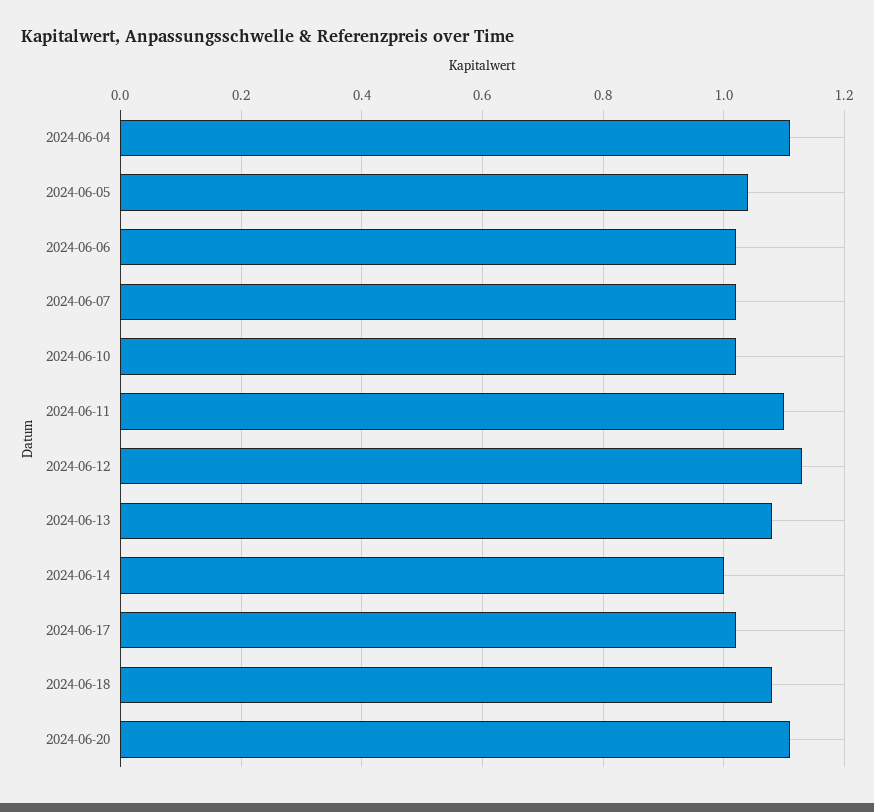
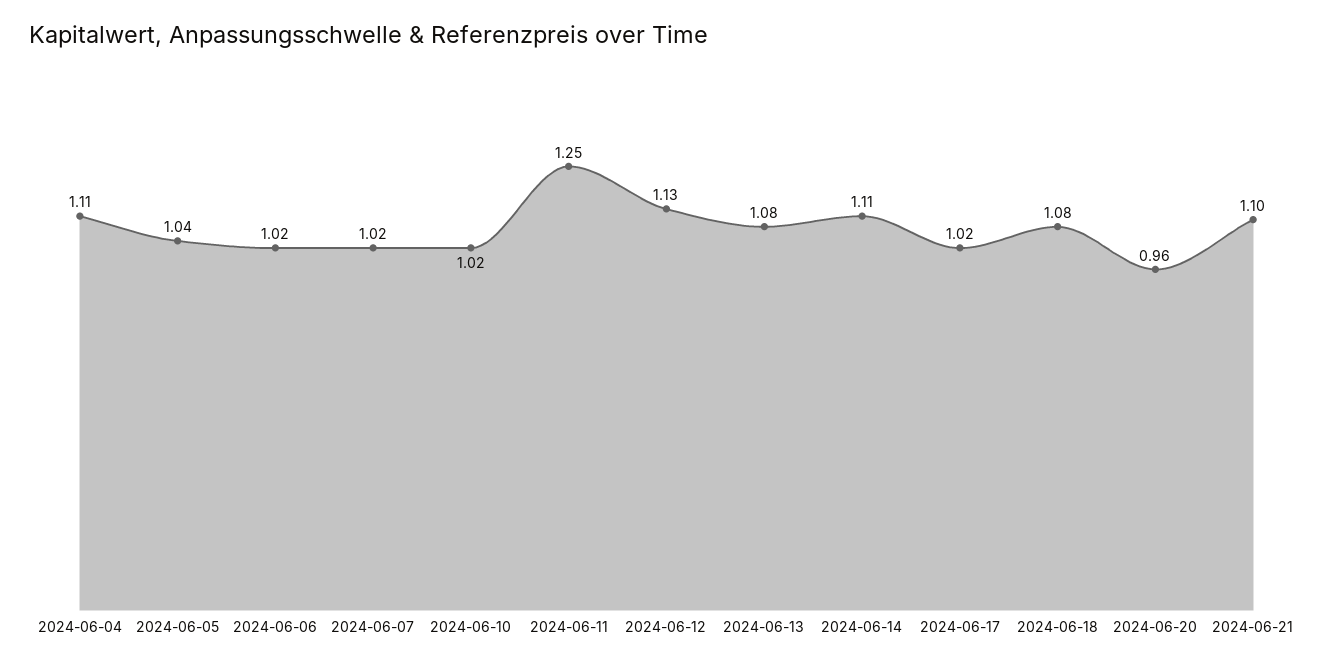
2024-06-11: 1.1 -> 1.25
2024-06-14: 1 -> 1.11
2024-06-20: 1.1 -> 0.96
2024-06-21: none -> 1.1

